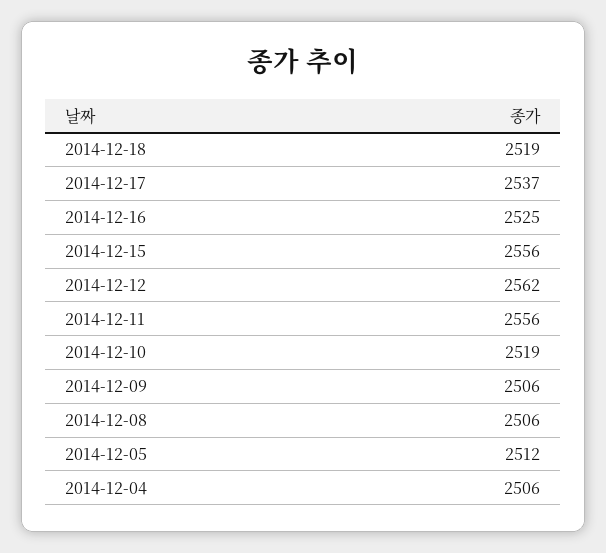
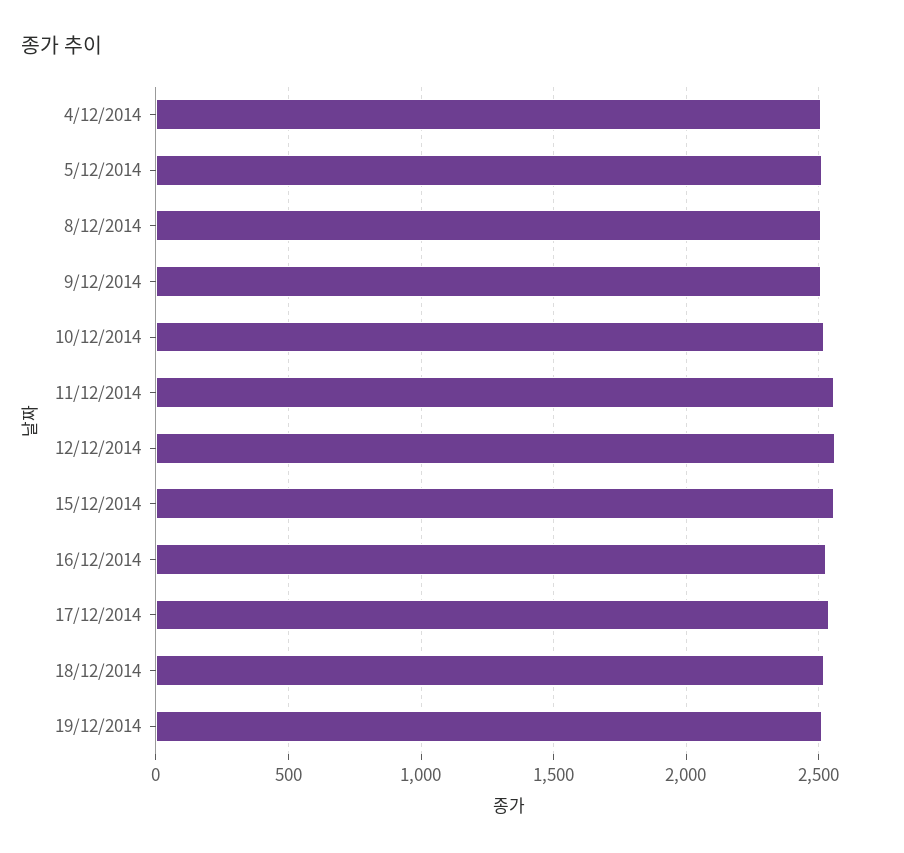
19/12/2014: none -> 2500

